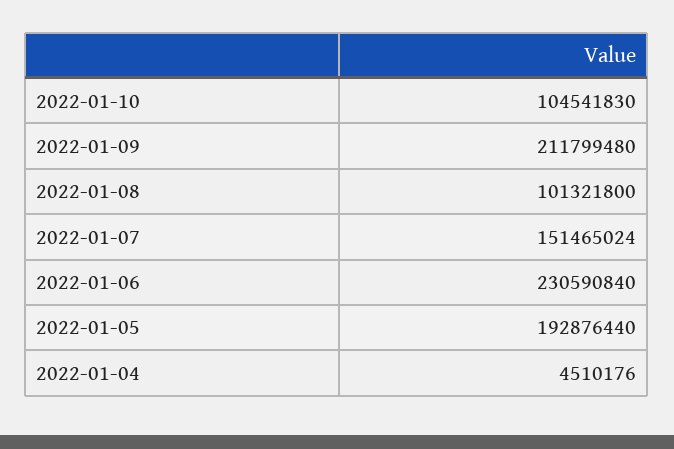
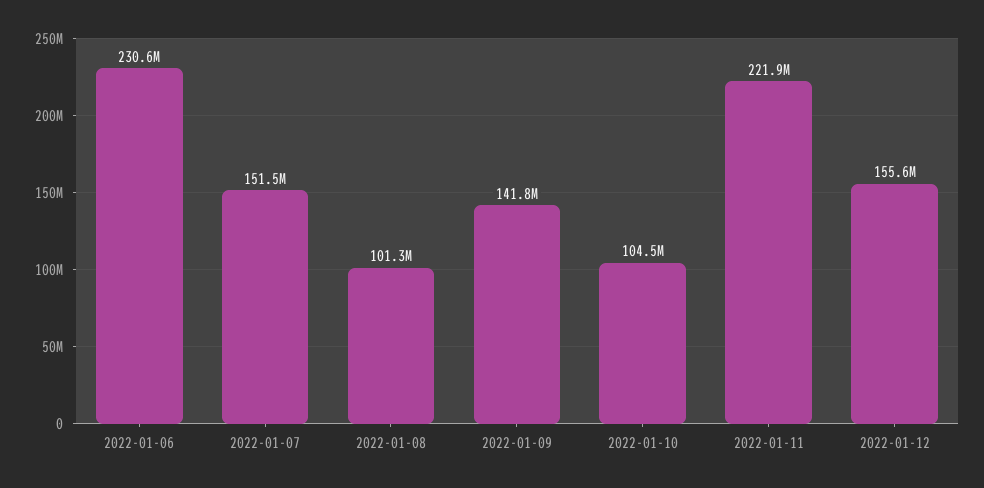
2022-01-09: 211799480 -> 141800000
2022-01-05: 192876440 -> none
2022-01-04: 4510176 -> none
2022-01-11: none -> 221900000
2022-01-12: none -> 155600000

